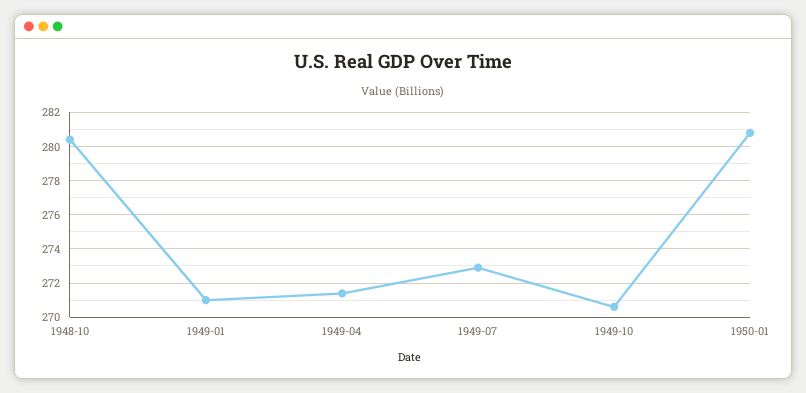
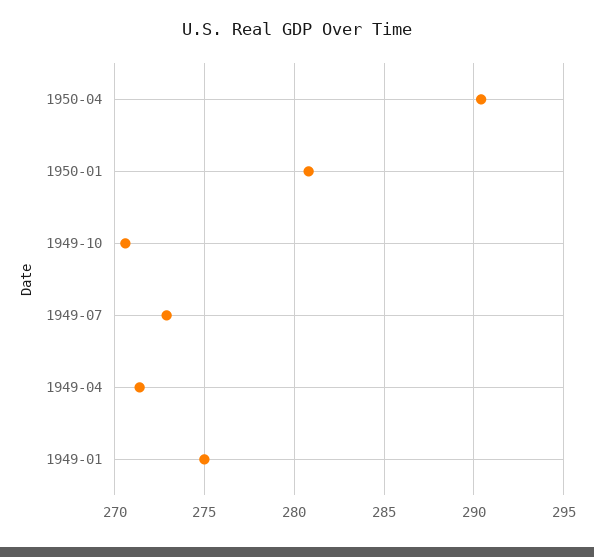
1948-10: 280.5 -> none
1949-01: 271 -> 275
1950-04: none -> 290.5

